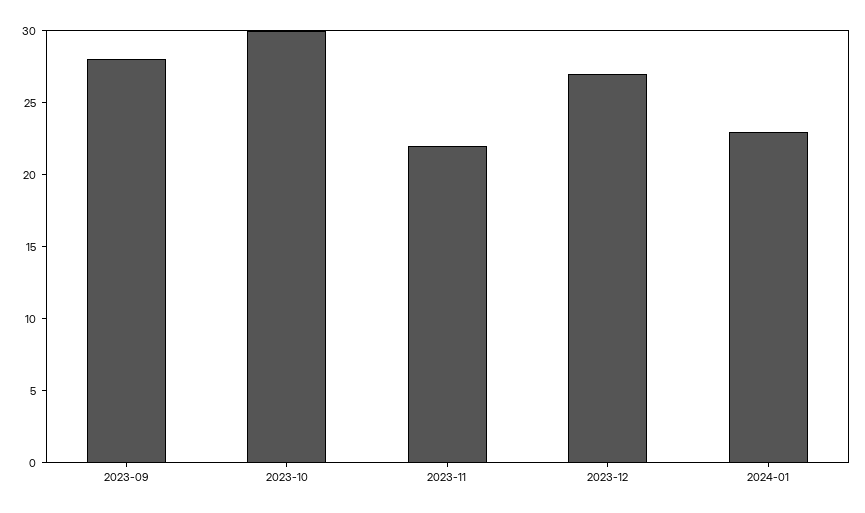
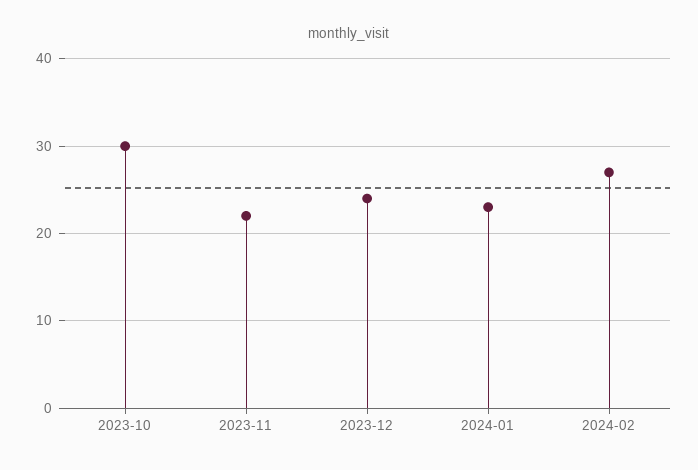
2023-09: 28 -> none
2023-12: 27 -> 24
2024-02: none -> 27

